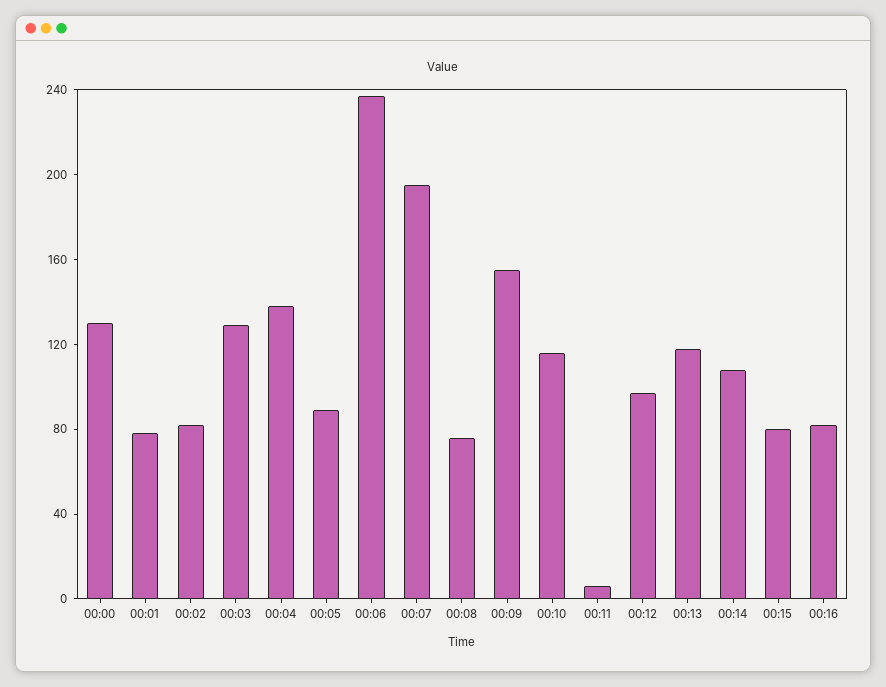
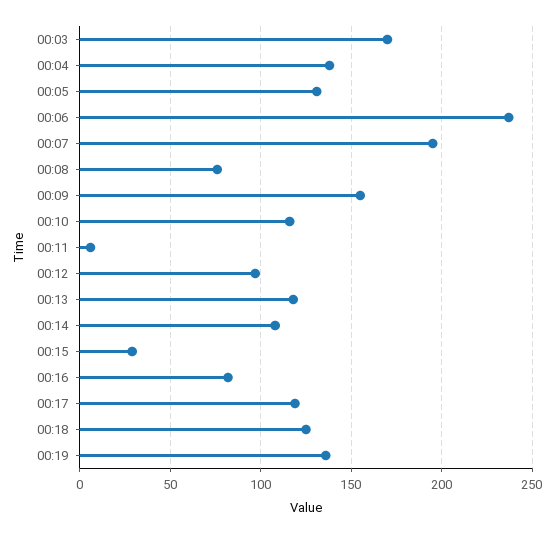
00:00: 130 -> none
00:01: 80 -> none
00:02: 80 -> none
00:03: 130 -> 170
00:05: 90 -> 130
00:15: 80 -> 30
00:17: none -> 120
00:18: none -> 125
00:19: none -> 135

